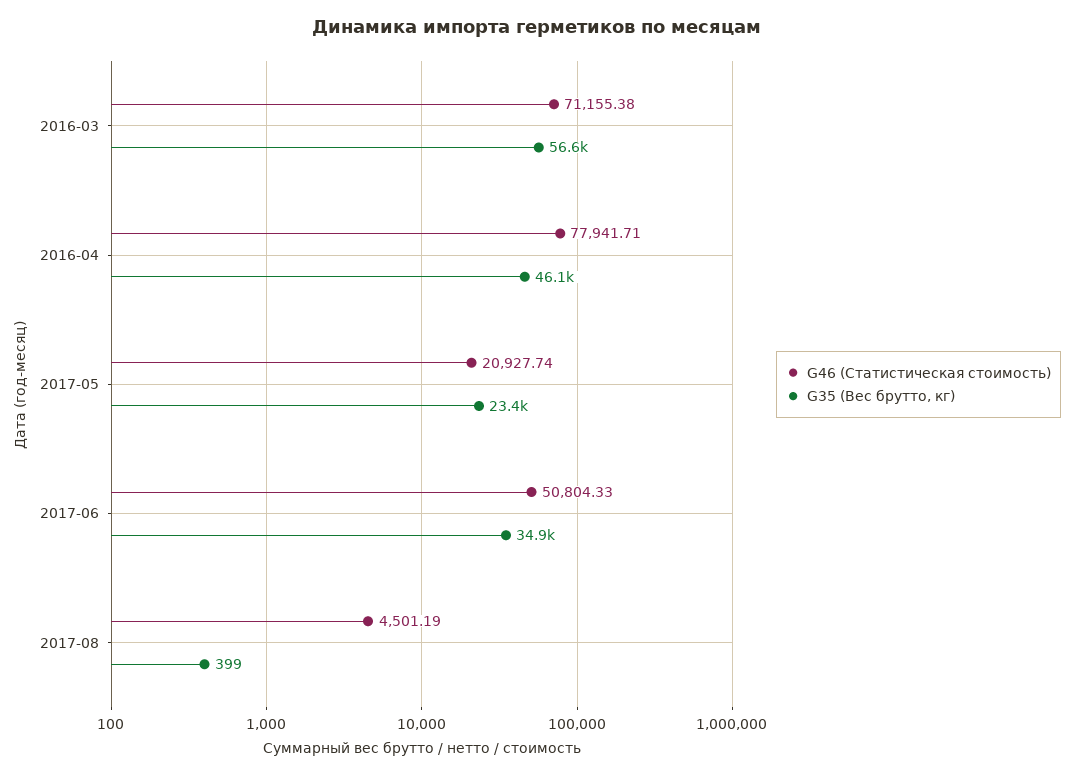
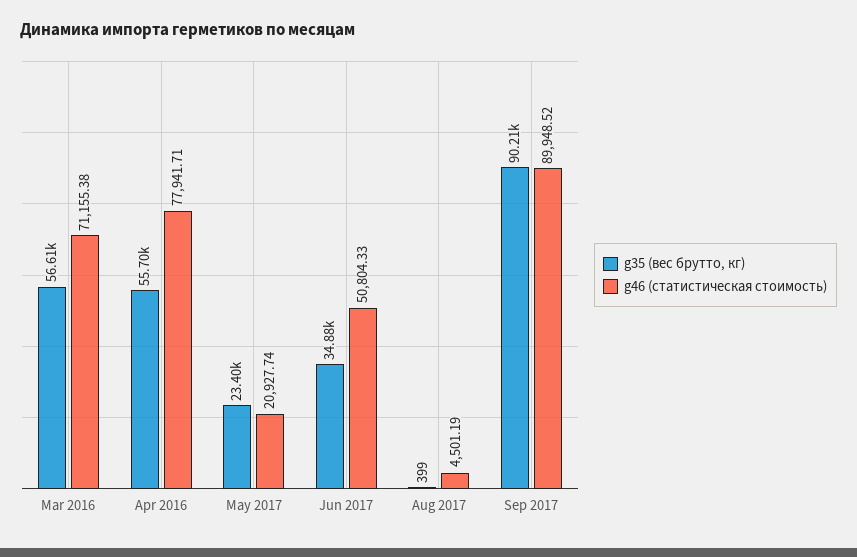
G35 (Вес брутто, кг), 2016-04: 46100 -> 55700
G35 (Вес брутто, кг), Sep 2017: none -> 90210
G46 (Статистическая стоимость), Sep 2017: none -> 89948.52

